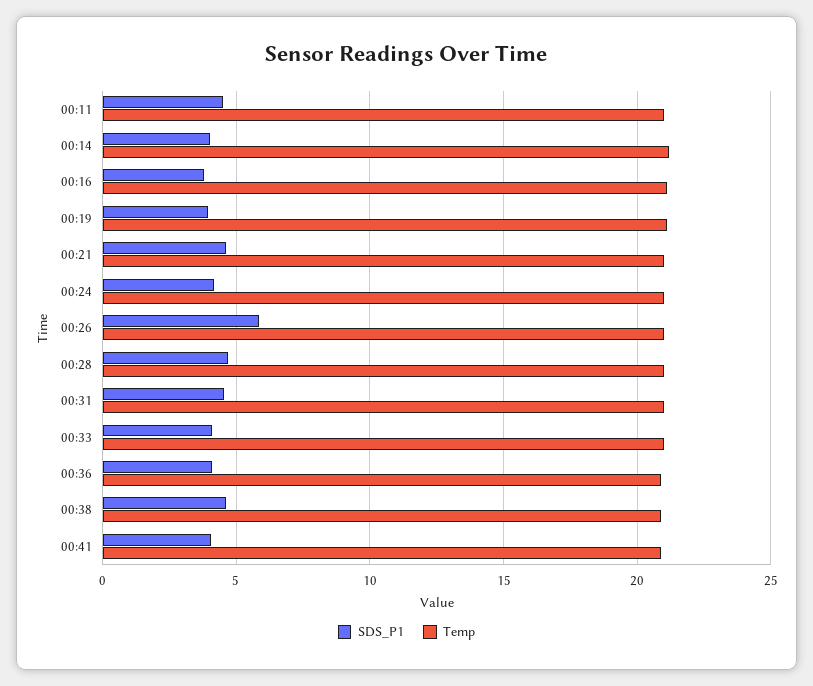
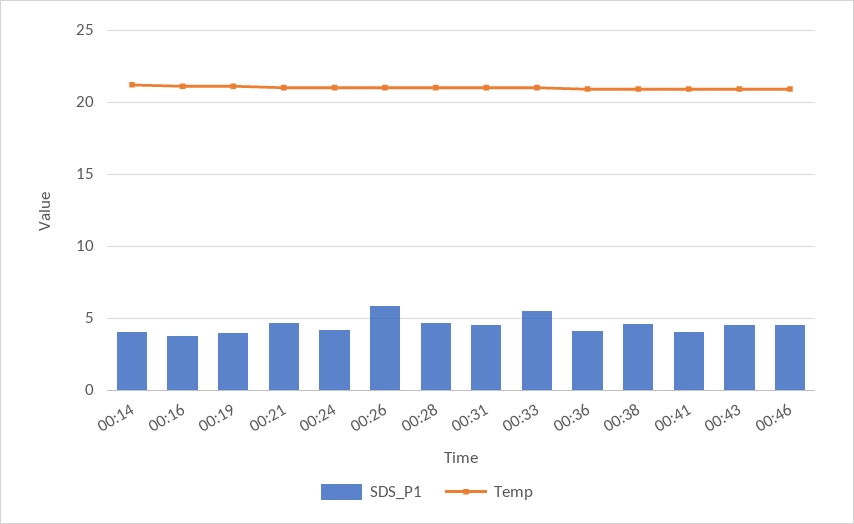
SDS_P1, 00:11: 4.5 -> none
Temp, 00:11: 21 -> none
SDS_P1, 00:33: 4 -> 5.5
SDS_P1, 00:43: none -> 4.5
Temp, 00:43: none -> 21
SDS_P1, 00:46: none -> 4.5
Temp, 00:46: none -> 21

